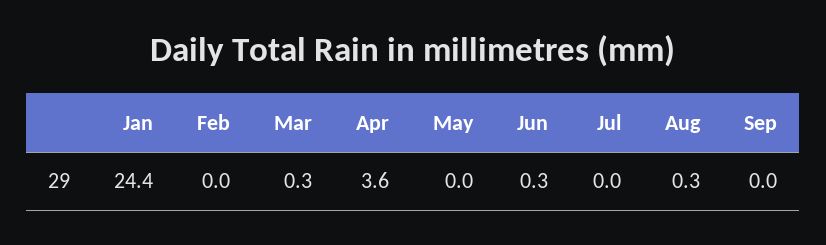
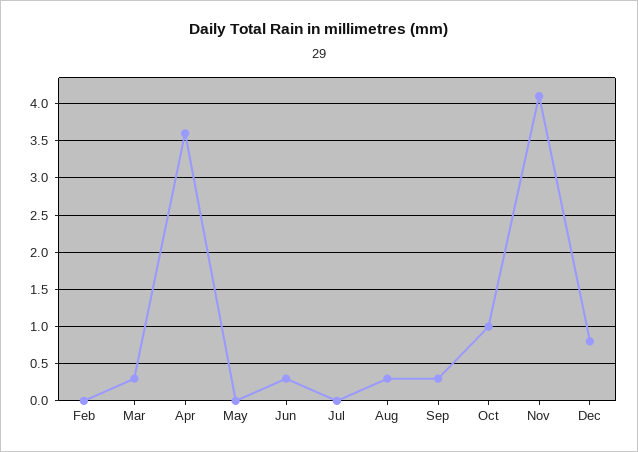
Jan: 24.4 -> none
Sep: 0 -> 0.3
Oct: none -> 1
Nov: none -> 4.1
Dec: none -> 0.8

